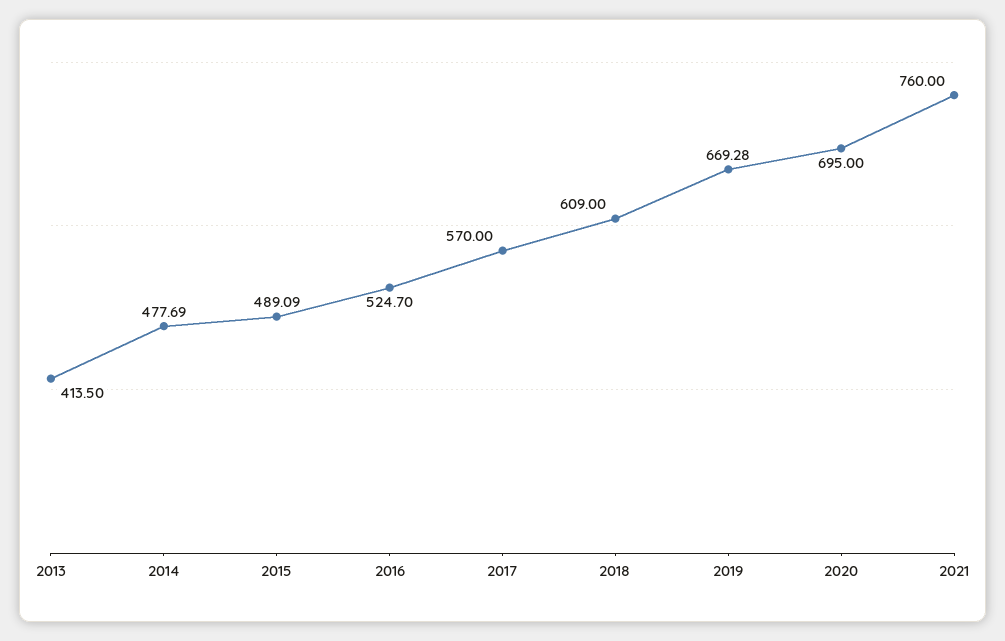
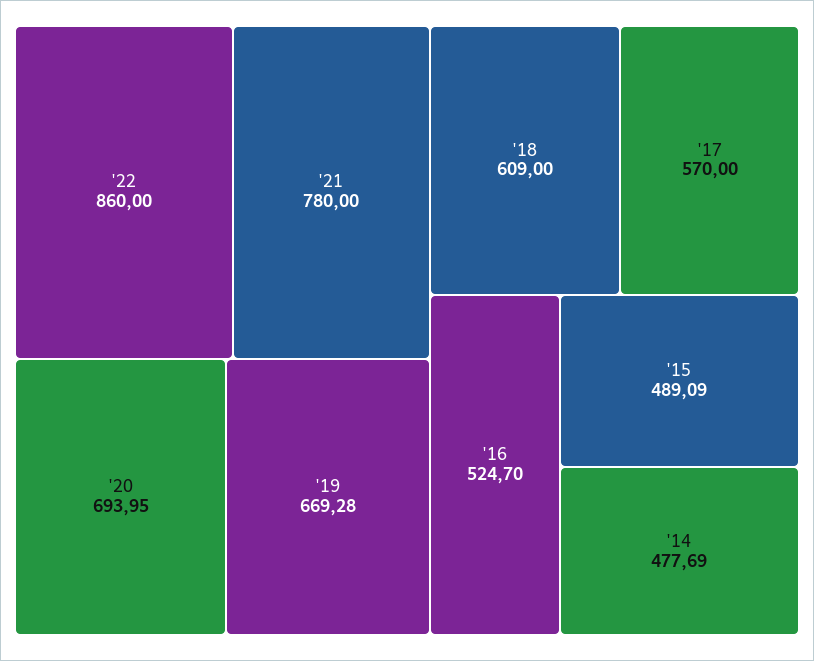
2013: 413.5 -> none
2020: 695 -> 693.95
2021: 760 -> 780
'22: none -> 860

